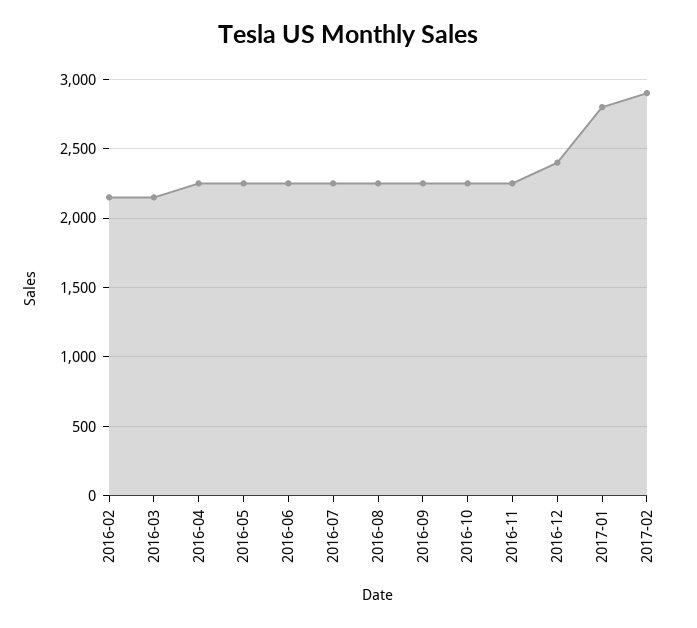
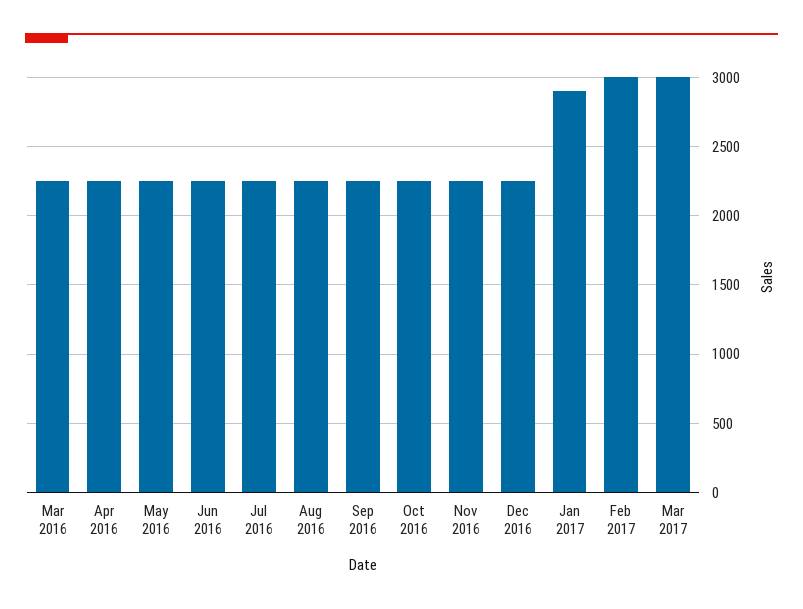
2016-02: 2150 -> none
2016-03: 2150 -> 2250
2016-12: 2400 -> 2250
2017-01: 2800 -> 2900
2017-02: 2900 -> 3000
Mar 2017: none -> 3000

